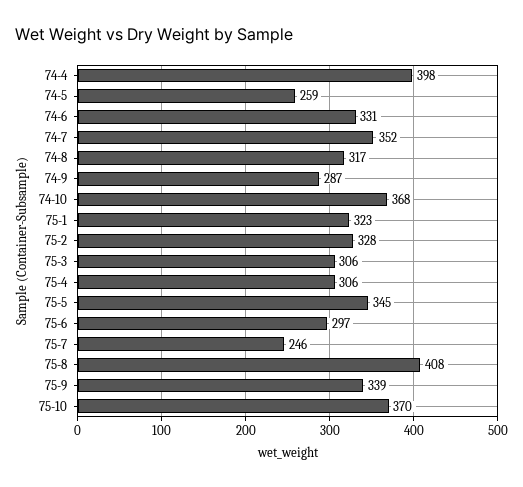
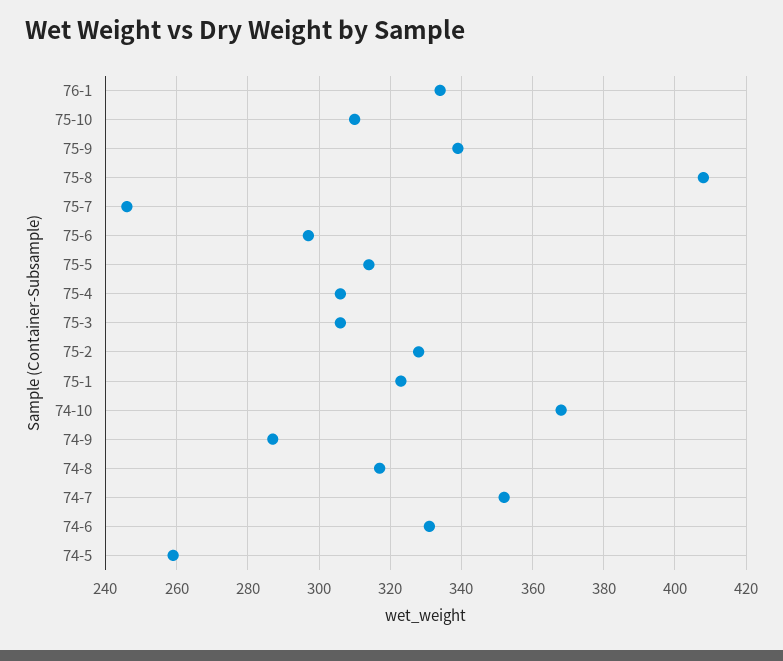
74-4: 398 -> none
75-5: 345 -> 315
75-10: 370 -> 310
76-1: none -> 335

